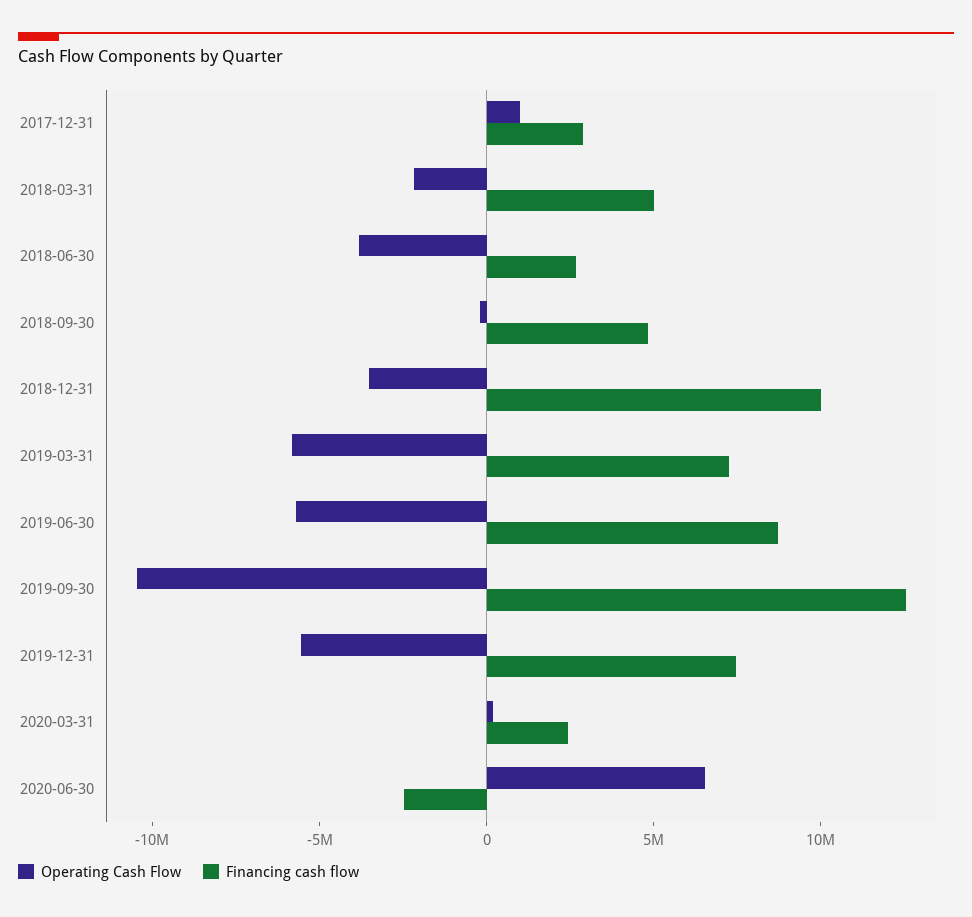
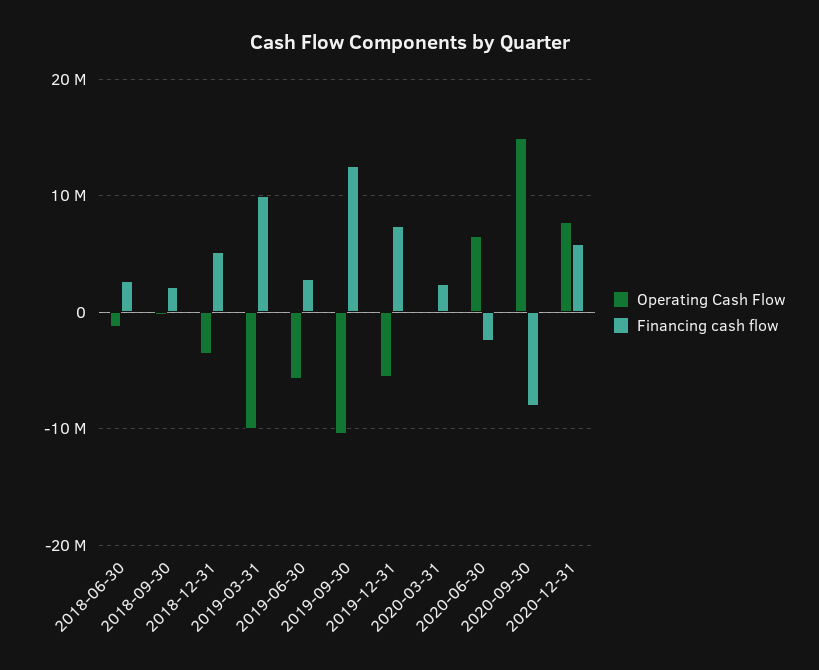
Operating Cash Flow, 2017-12-31: 1000000 -> none
Financing cash flow, 2017-12-31: 3000000 -> none
Operating Cash Flow, 2018-03-31: -2000000 -> none
Financing cash flow, 2018-03-31: 5000000 -> none
Operating Cash Flow, 2018-06-30: -4000000 -> -1000000
Financing cash flow, 2018-09-30: 5000000 -> 2000000
Financing cash flow, 2018-12-31: 10000000 -> 5000000
Operating Cash Flow, 2019-03-31: -6000000 -> -10000000
Financing cash flow, 2019-03-31: 7000000 -> 10000000
Financing cash flow, 2019-06-30: 9000000 -> 3000000
Operating Cash Flow, 2020-09-30: none -> 15000000
Financing cash flow, 2020-09-30: none -> -8000000
Operating Cash Flow, 2020-12-31: none -> 8000000
Financing cash flow, 2020-12-31: none -> 6000000

